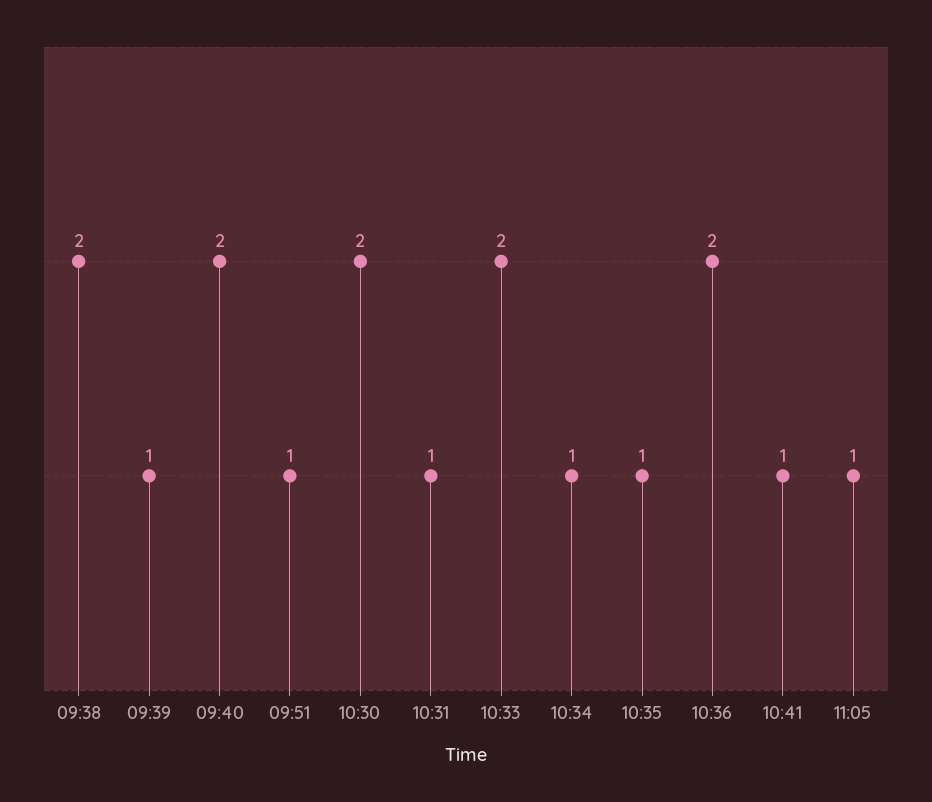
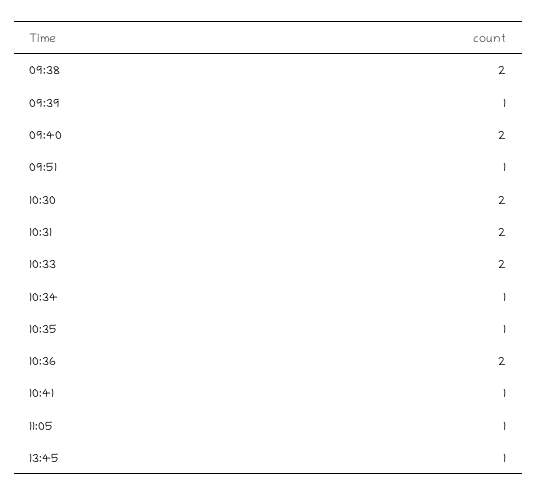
10:31: 1 -> 2
13:45: none -> 1

